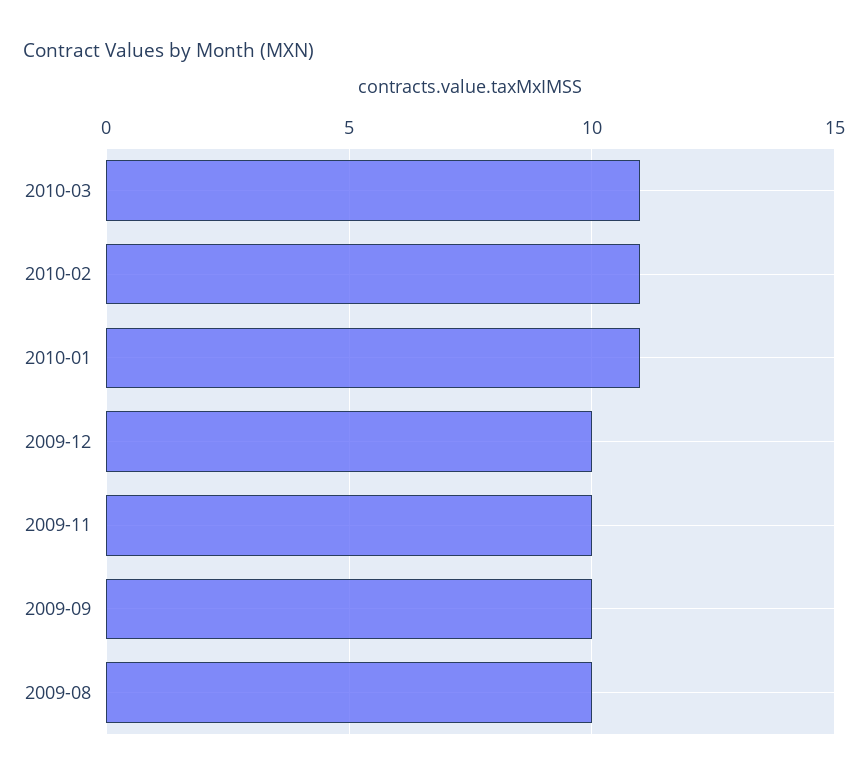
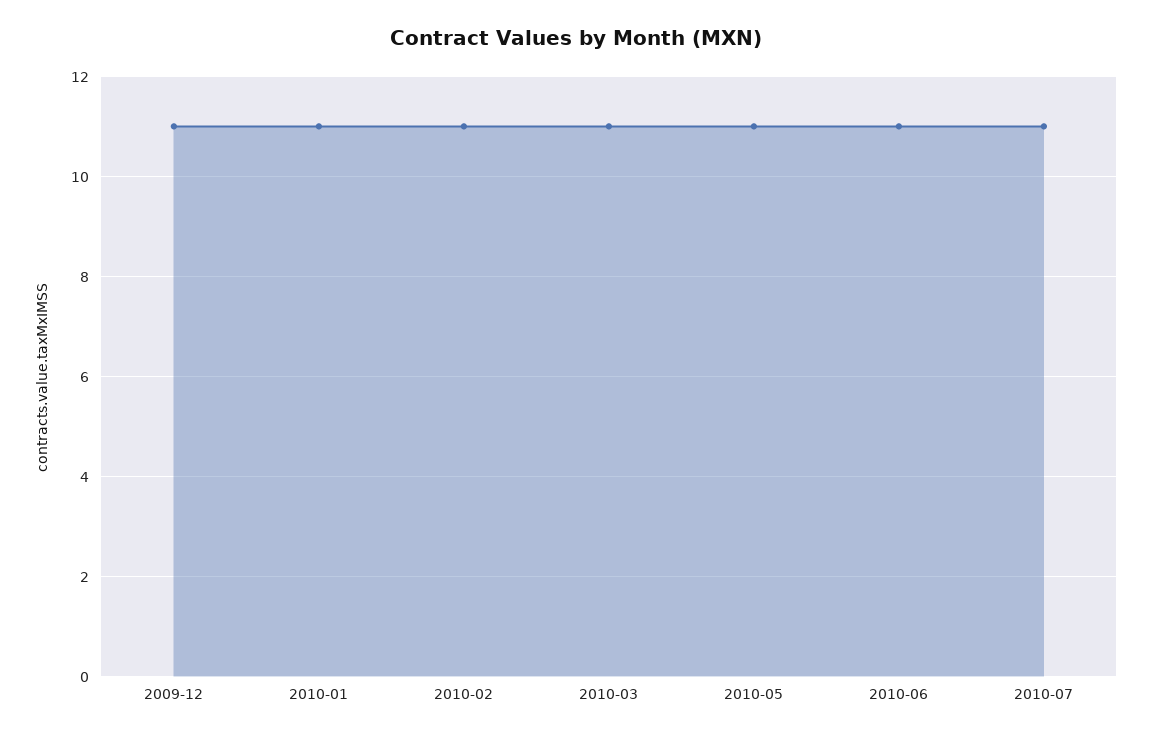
2009-12: 10 -> 11
2009-11: 10 -> none
2009-09: 10 -> none
2009-08: 10 -> none
2010-05: none -> 11
2010-06: none -> 11
2010-07: none -> 11

